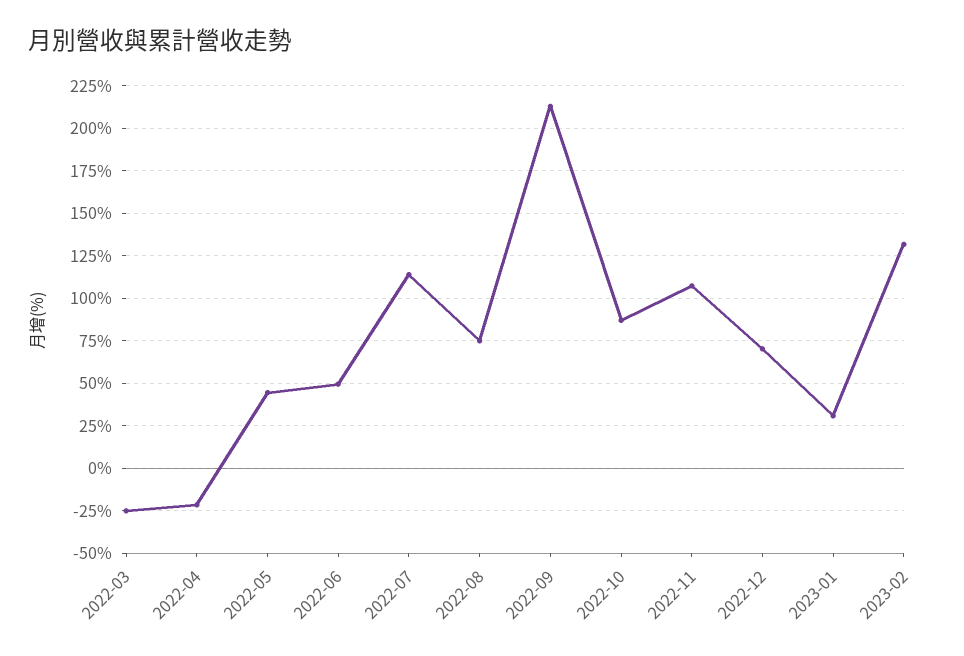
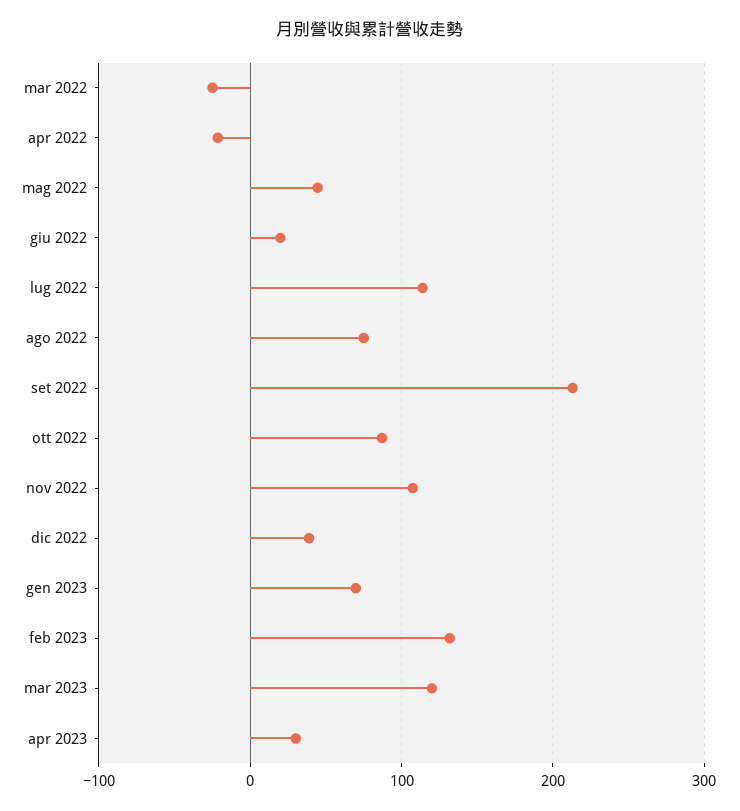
2022-06: 50 -> 20
2022-12: 70 -> 40
2023-01: 30 -> 70
mar 2023: none -> 120
apr 2023: none -> 30

